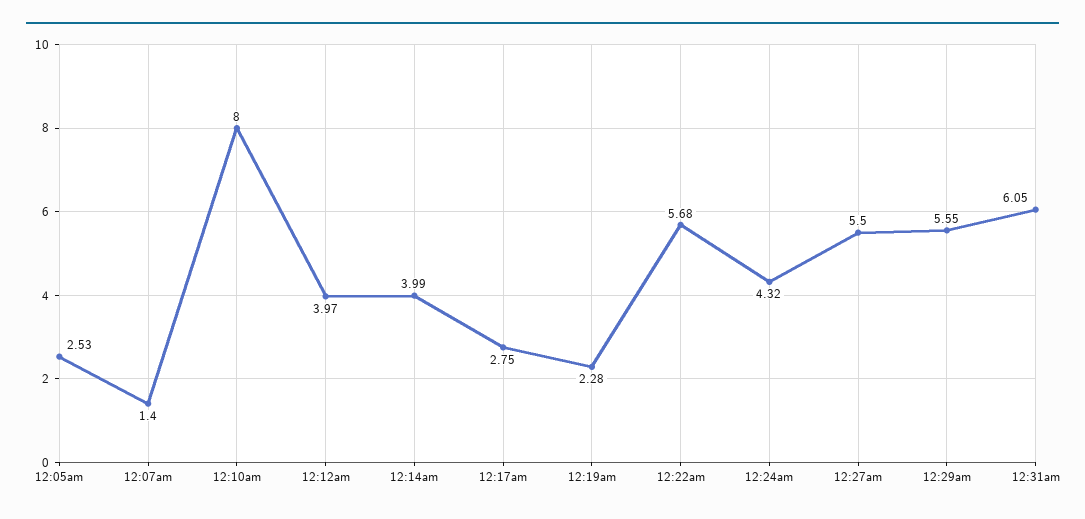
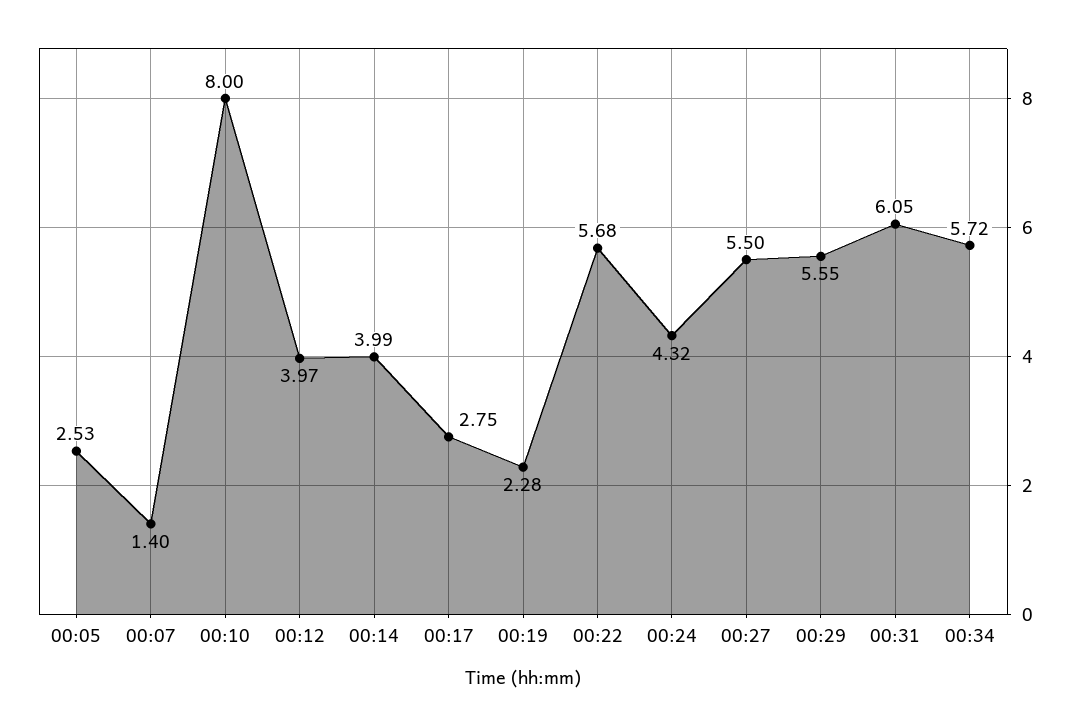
00:34: none -> 5.72

